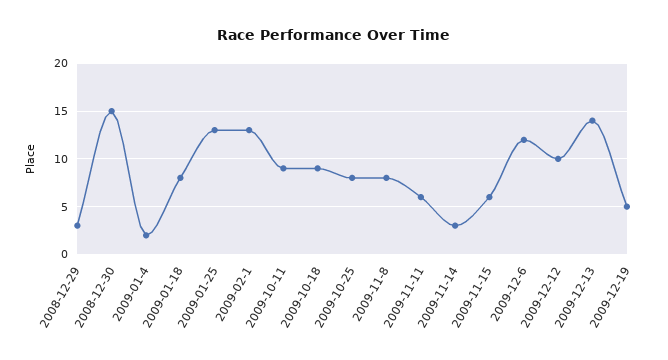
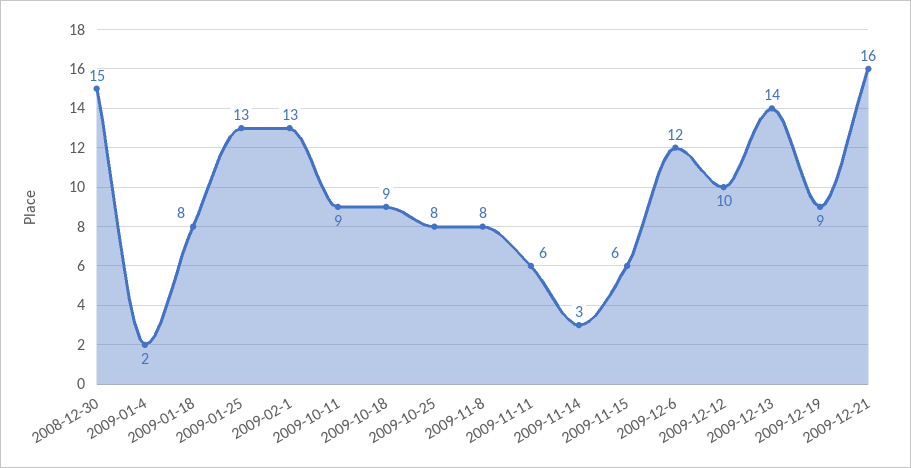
2008-12-29: 3 -> none
2009-12-19: 5 -> 9
2009-12-21: none -> 16

